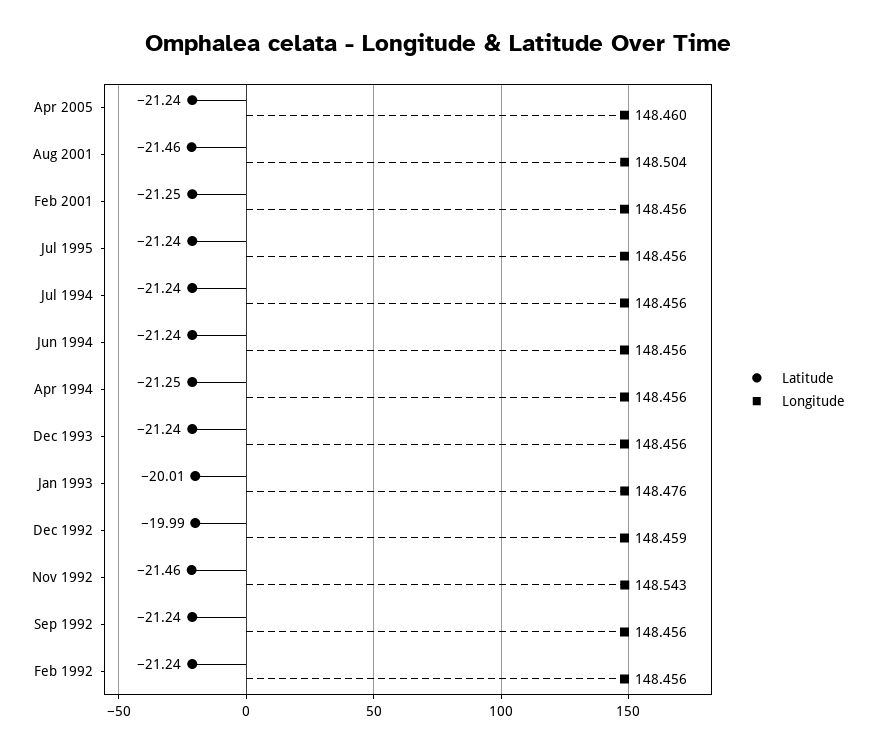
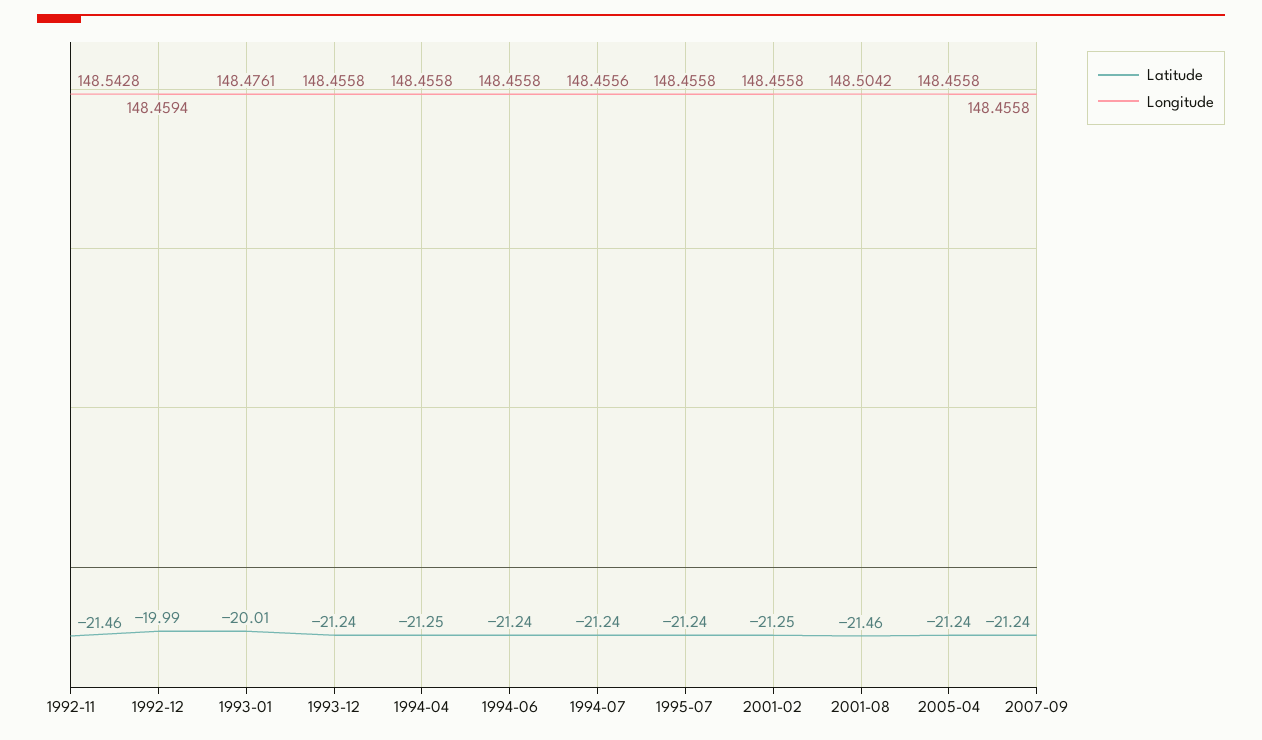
Longitude, Apr 2005: 148.46 -> 148.4558
Latitude, Sep 1992: -21.24 -> none
Longitude, Sep 1992: 148.456 -> none
Latitude, Feb 1992: -21.24 -> none
Longitude, Feb 1992: 148.456 -> none
Latitude, 2007-09: none -> -21.24
Longitude, 2007-09: none -> 148.4558

